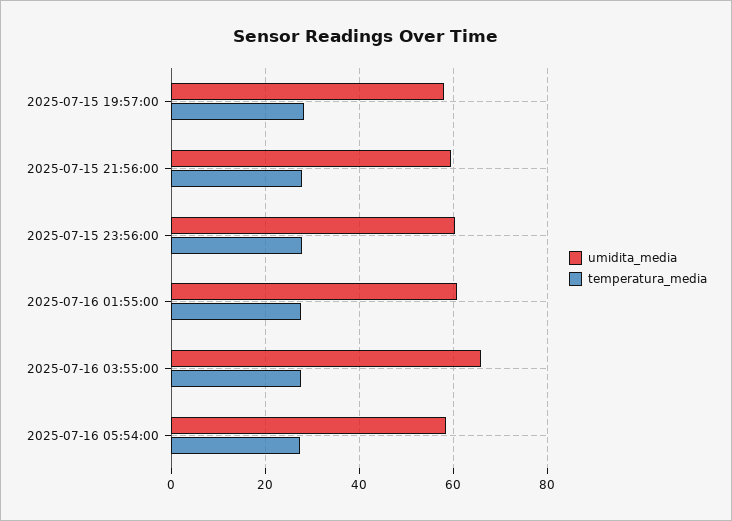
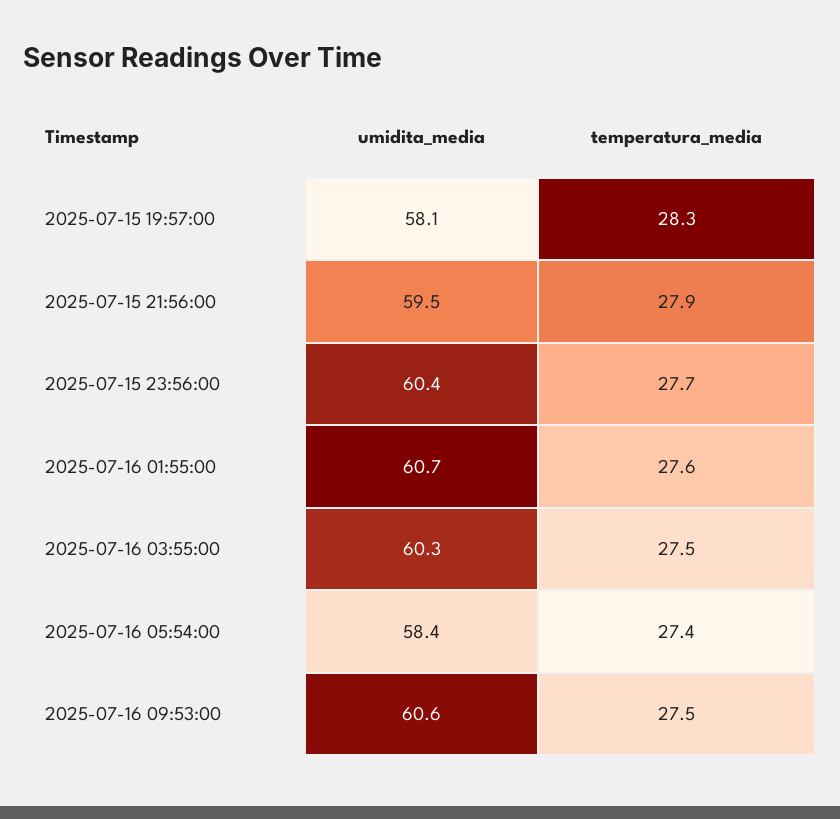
umidita_media, 2025-07-16 03:55:00: 66 -> 60.3
umidita_media, 2025-07-16 09:53:00: none -> 60.6
temperatura_media, 2025-07-16 09:53:00: none -> 27.5

